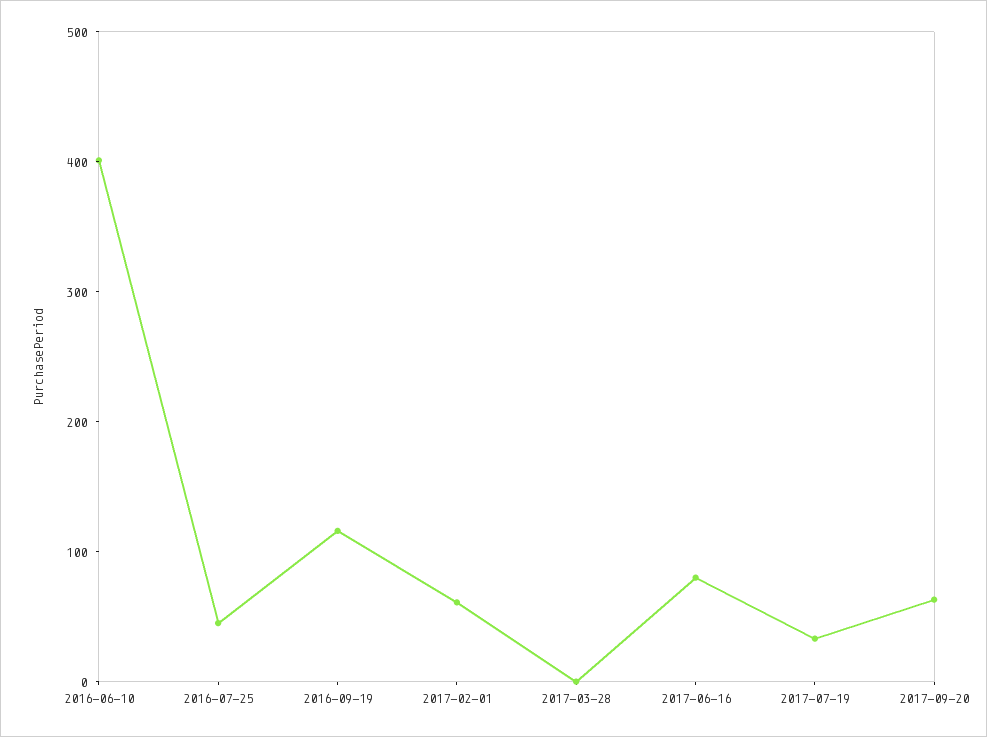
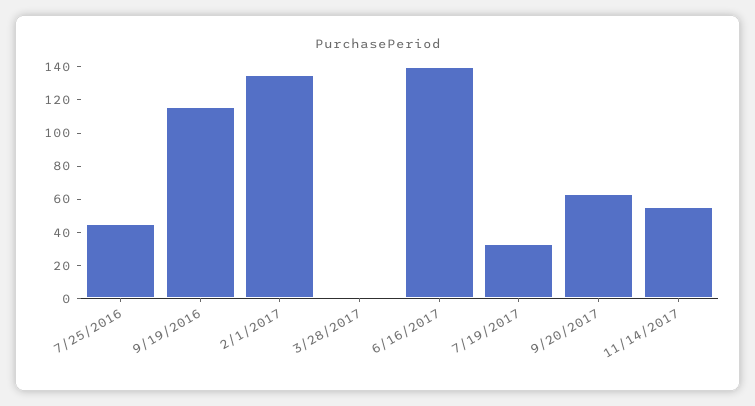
2016-06-10: 400 -> none
2017-02-01: 60 -> 135
2017-06-16: 80 -> 140
11/14/2017: none -> 55

